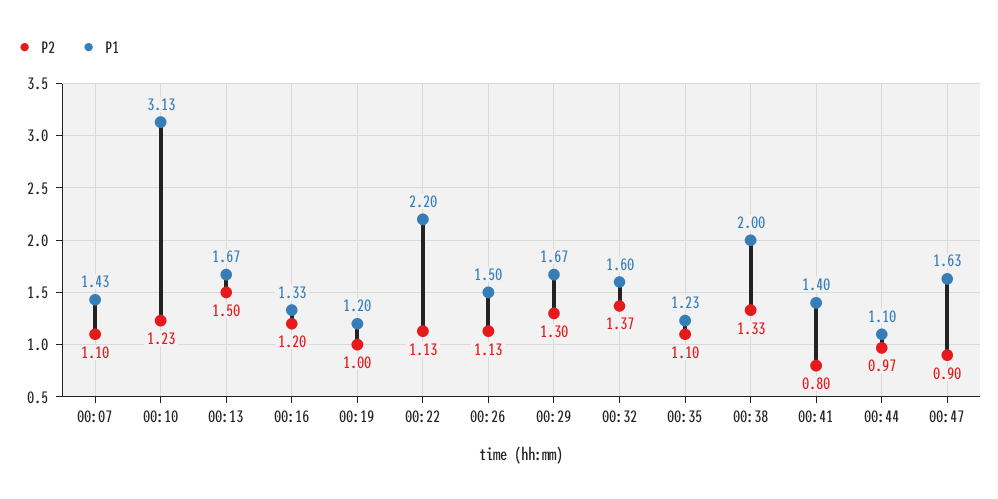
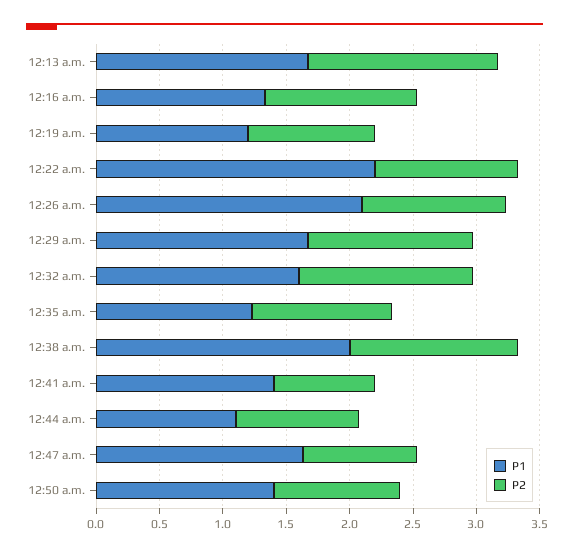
P2, 00:07: 1.1 -> none
P1, 00:07: 1.43 -> none
P2, 00:10: 1.23 -> none
P1, 00:10: 3.13 -> none
P1, 00:26: 1.5 -> 2.1
P1, 12:50 a.m.: none -> 1.4
P2, 12:50 a.m.: none -> 1

